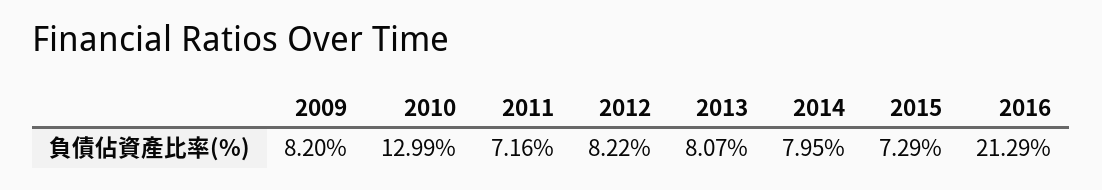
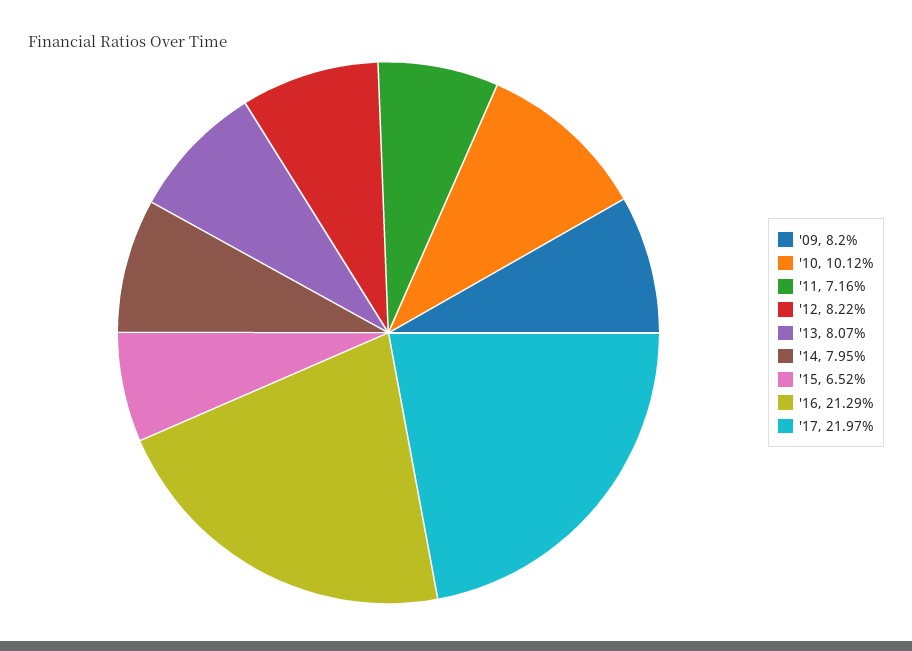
2010: 12.99 -> 10.12
2015: 7.29 -> 6.52
'17: none -> 21.97

